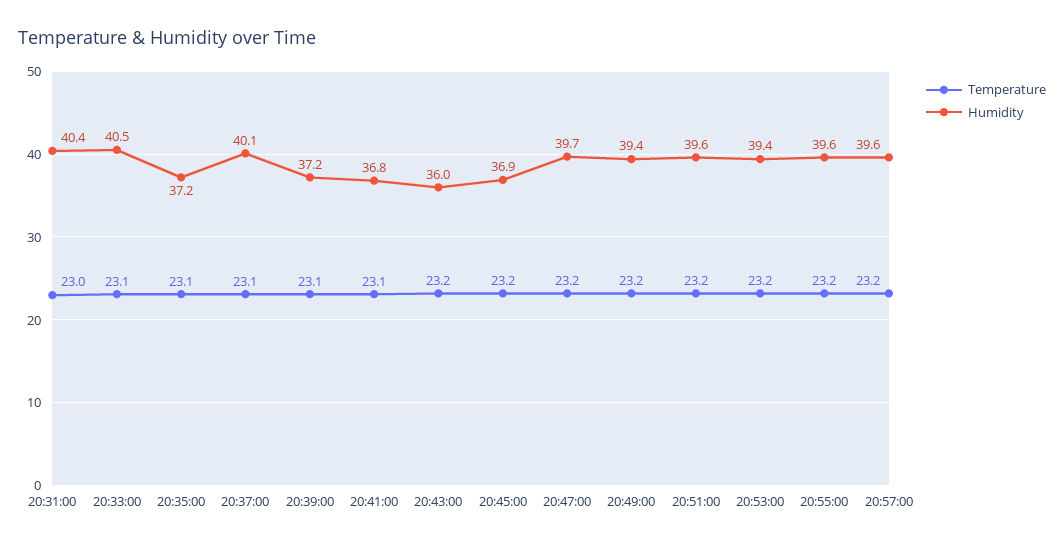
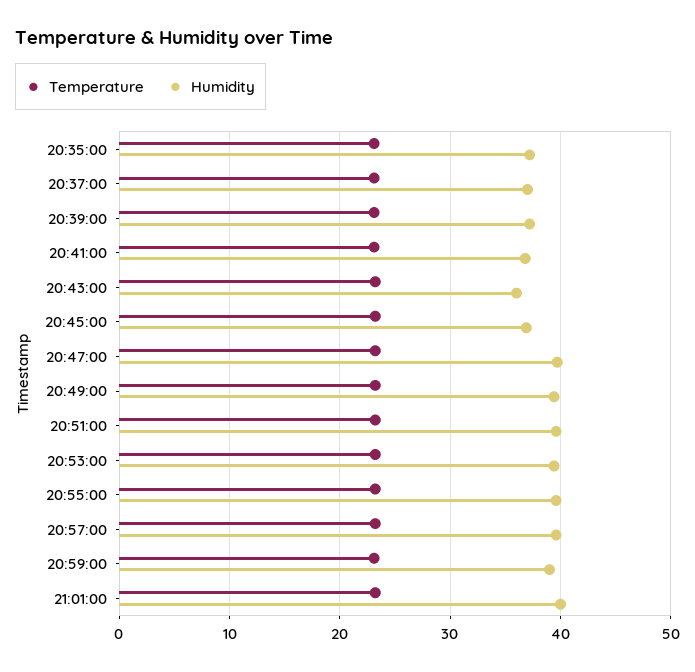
Temperature, 20:31:00: 23 -> none
Humidity, 20:31:00: 40.4 -> none
Temperature, 20:33:00: 23.1 -> none
Humidity, 20:33:00: 40.5 -> none
Humidity, 20:37:00: 40.1 -> 37
Temperature, 20:59:00: none -> 23
Humidity, 20:59:00: none -> 39
Temperature, 21:01:00: none -> 23
Humidity, 21:01:00: none -> 40

